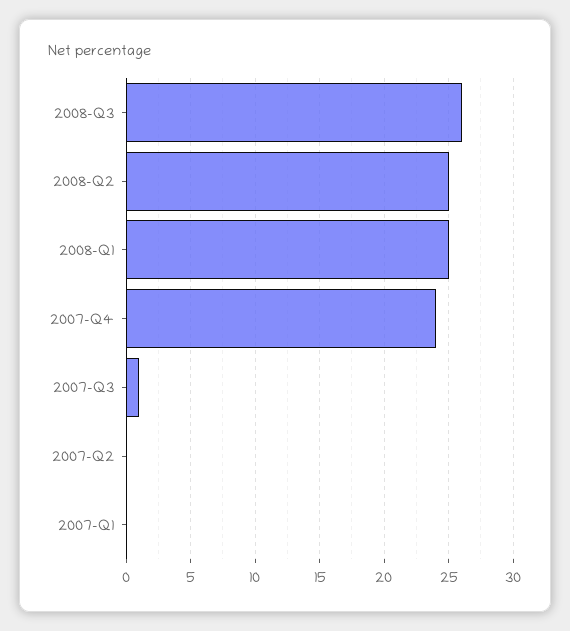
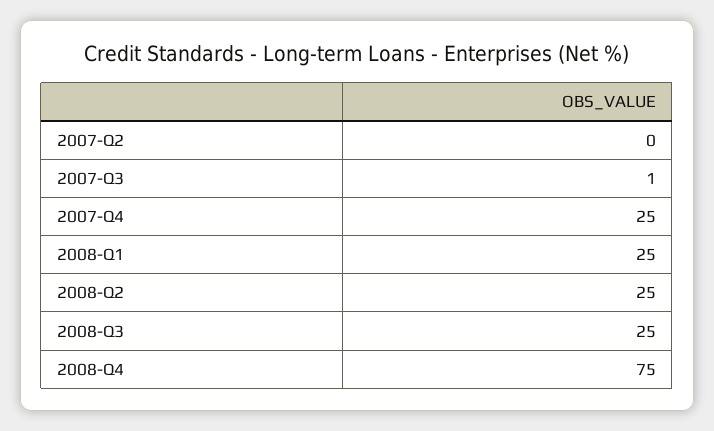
2008-Q3: 26 -> 25
2007-Q4: 24 -> 25
2007-Q1: 0 -> none
2008-Q4: none -> 75

